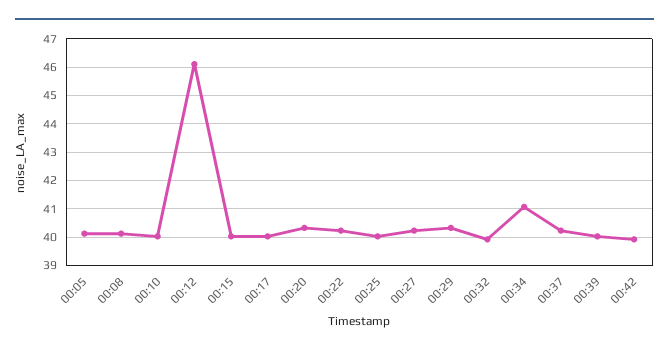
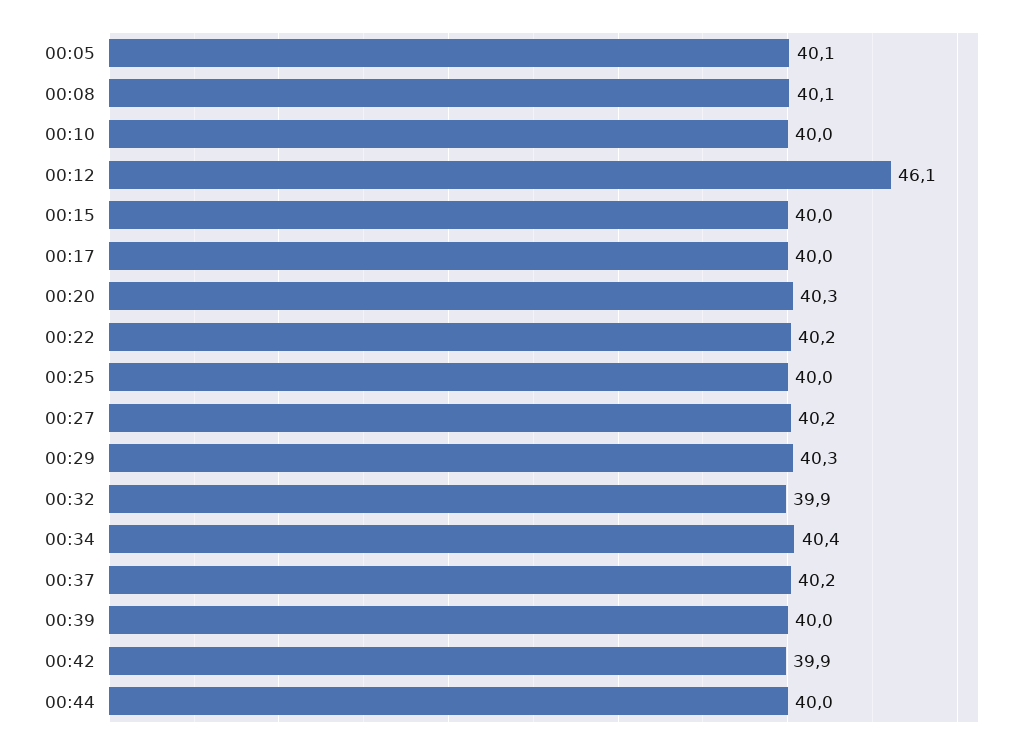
00:34: 41 -> 40.4
00:44: none -> 40

